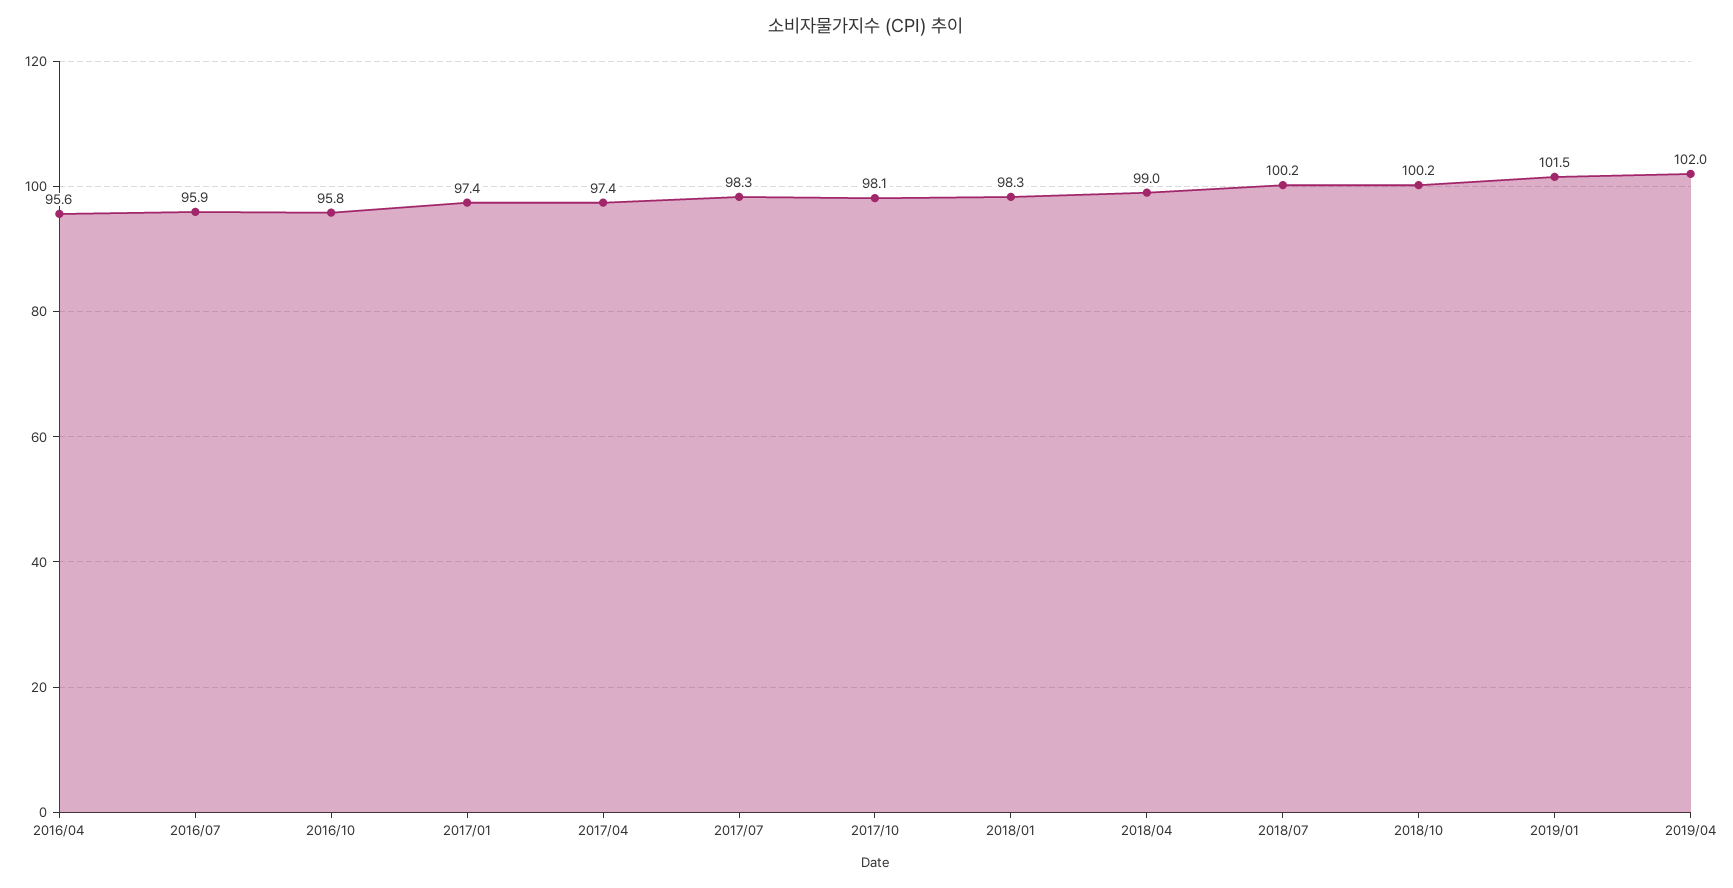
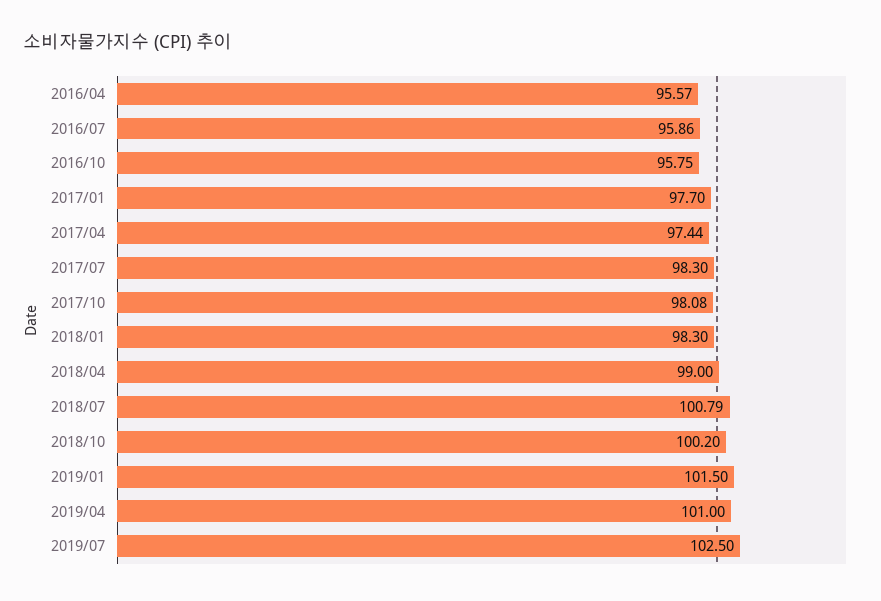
2017/01: 97.4 -> 97.7
2018/07: 100.2 -> 100.79
2019/04: 102 -> 101
2019/07: none -> 102.5

